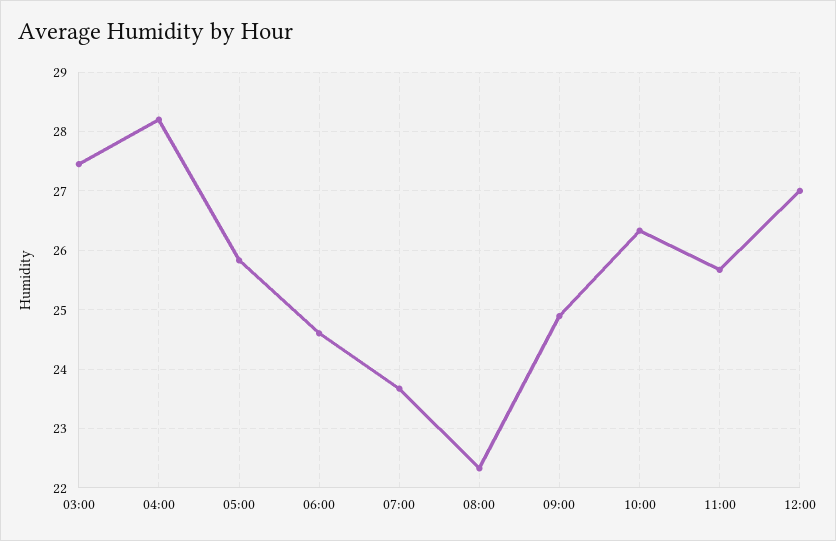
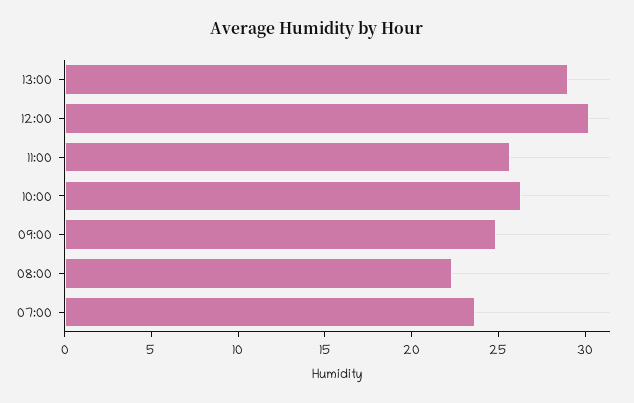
03:00: 27.4 -> none
04:00: 28.2 -> none
05:00: 25.8 -> none
06:00: 24.6 -> none
12:00: 27 -> 30
13:00: none -> 29

